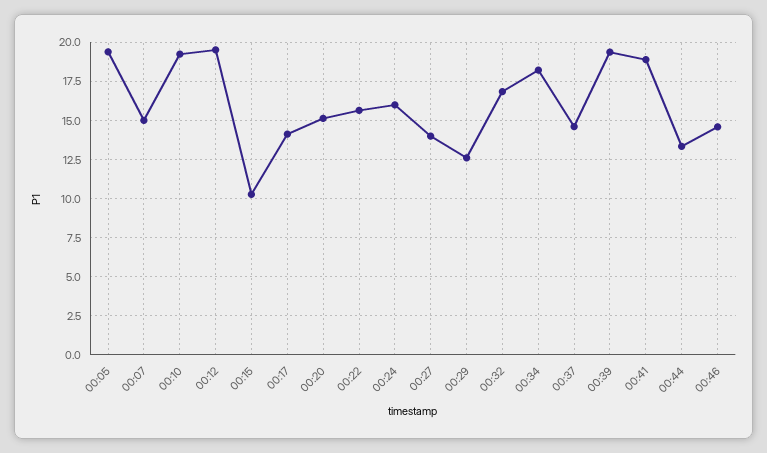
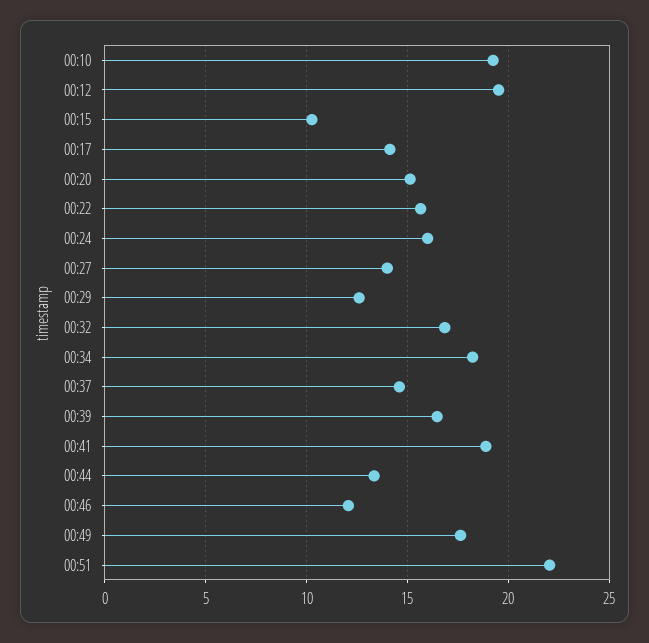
00:05: 19.5 -> none
00:07: 15 -> none
00:39: 19.5 -> 16.5
00:46: 14.5 -> 12
00:49: none -> 17.5
00:51: none -> 22

